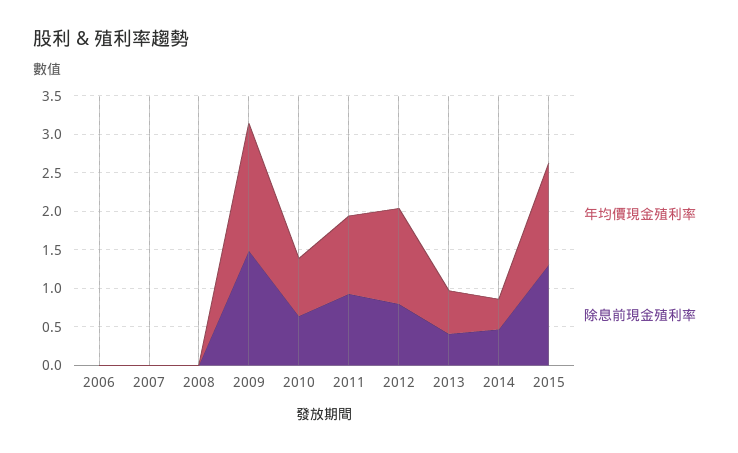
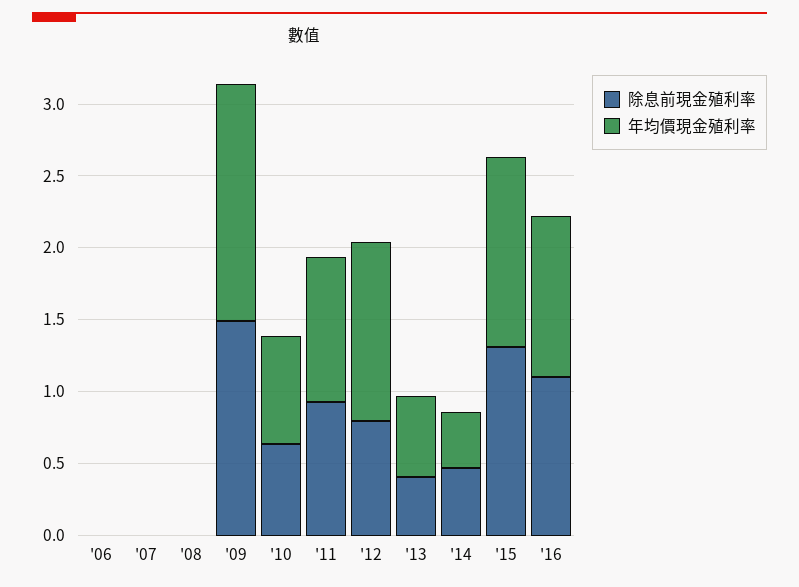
除息前現金殖利率, '16: none -> 1.1
年均價現金殖利率, '16: none -> 1.1

